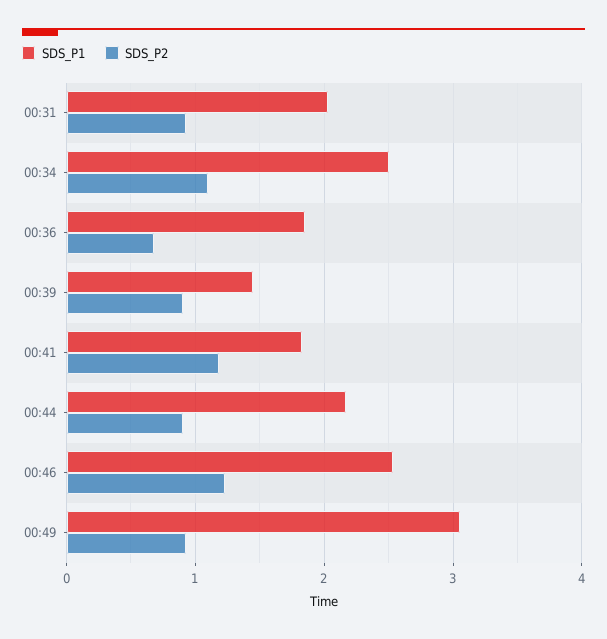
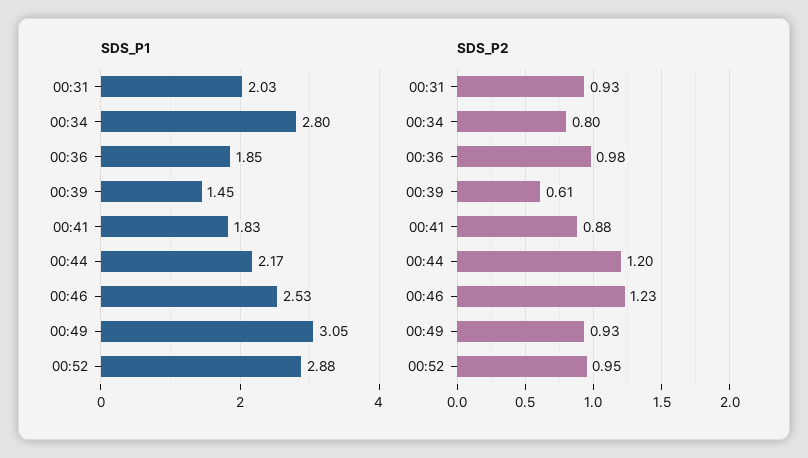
SDS_P1, 00:34: 2.5 -> 2.8
SDS_P2, 00:34: 1.1 -> 0.8
SDS_P2, 00:36: 0.7 -> 0.98
SDS_P2, 00:39: 0.9 -> 0.61
SDS_P2, 00:41: 1.2 -> 0.88
SDS_P2, 00:44: 0.9 -> 1.2
SDS_P1, 00:52: none -> 2.88
SDS_P2, 00:52: none -> 0.95

